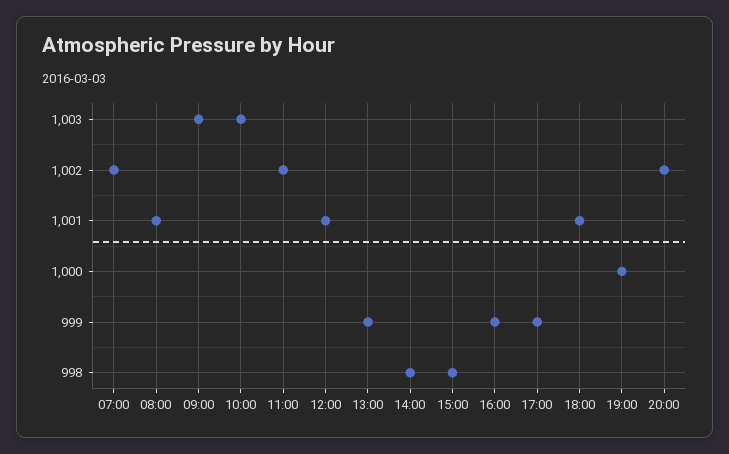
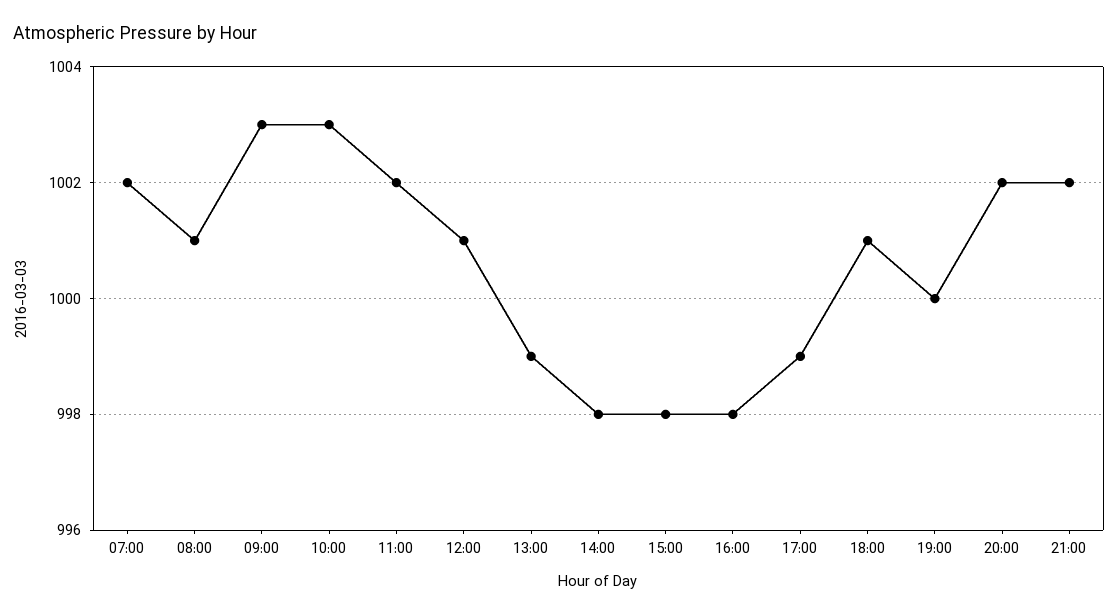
16:00: 999 -> 998
21:00: none -> 1002

